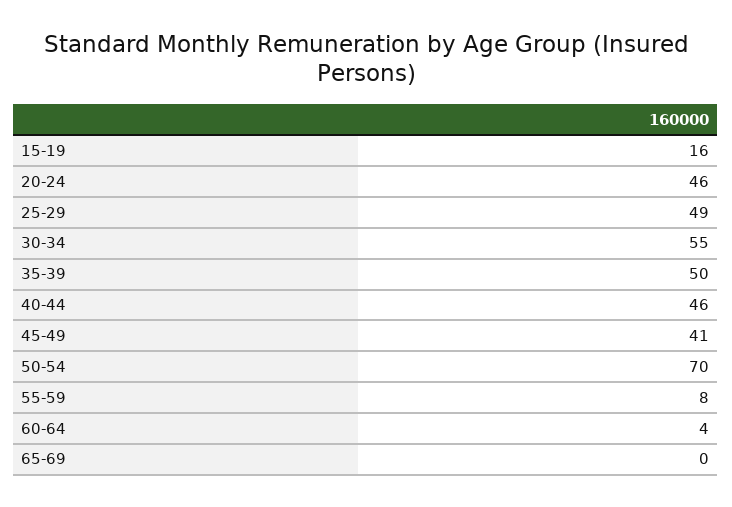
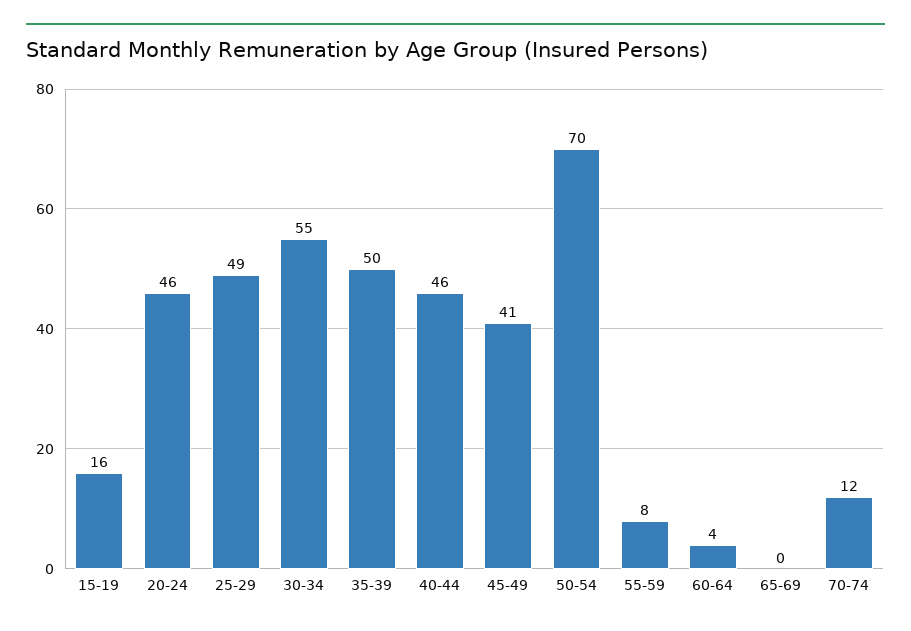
70-74: none -> 12

